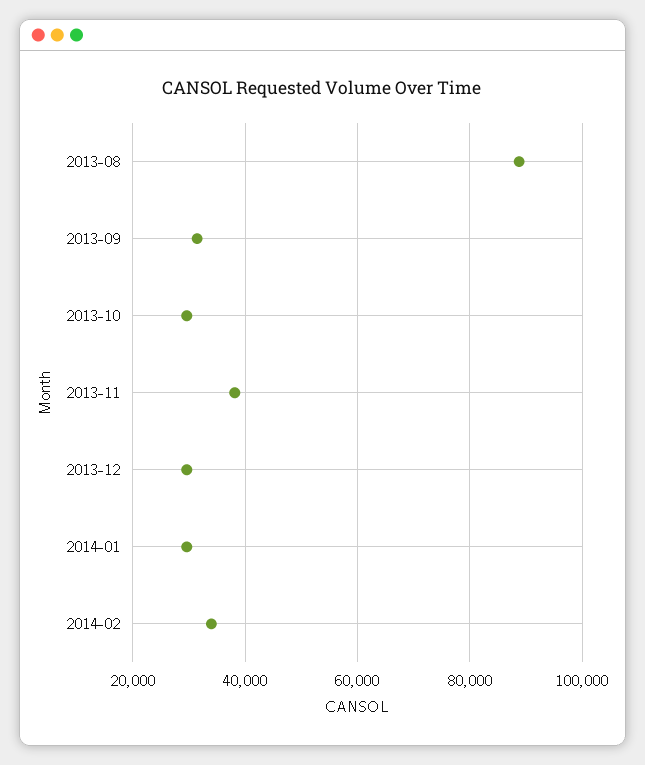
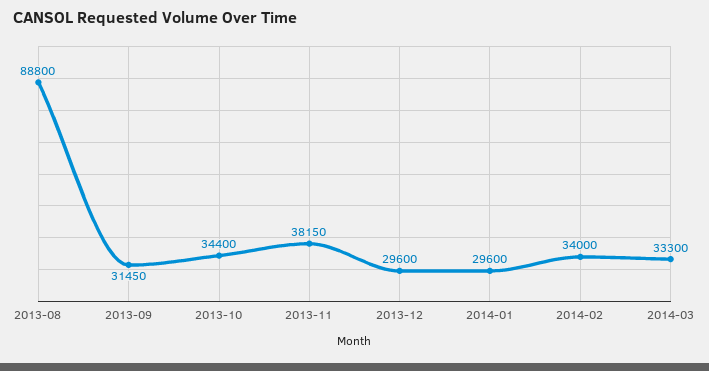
2013-10: 30000 -> 34400
2014-03: none -> 33300

